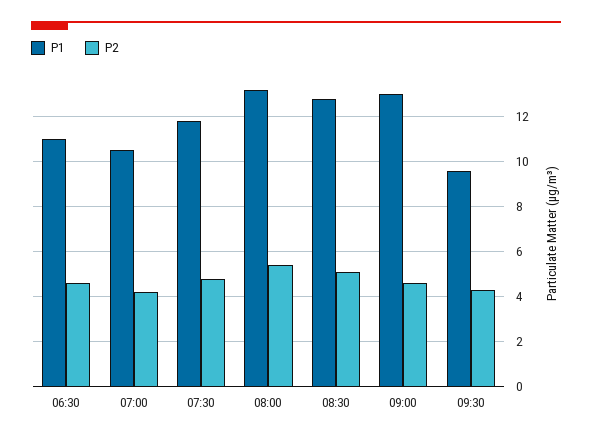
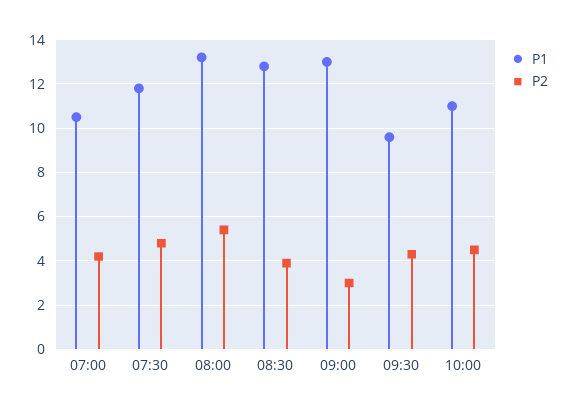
P1, 06:30: 11 -> none
P2, 06:30: 4.5 -> none
P2, 08:30: 5 -> 4
P2, 09:00: 4.5 -> 3
P1, 10:00: none -> 11
P2, 10:00: none -> 4.5

